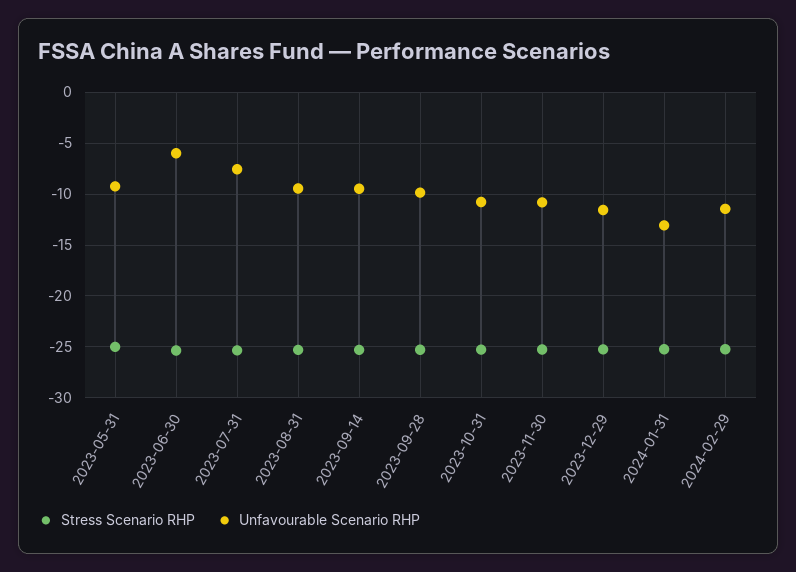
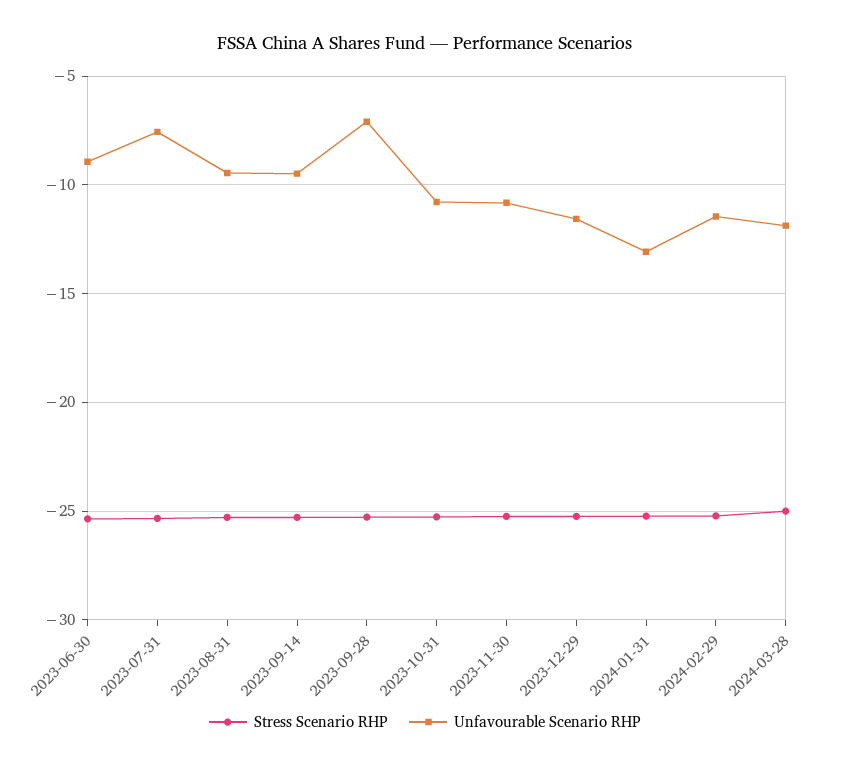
Stress Scenario RHP, 2023-05-31: -25 -> none
Unfavourable Scenario RHP, 2023-05-31: -9 -> none
Unfavourable Scenario RHP, 2023-06-30: -6 -> -9
Unfavourable Scenario RHP, 2023-09-28: -10 -> -7
Stress Scenario RHP, 2024-03-28: none -> -25
Unfavourable Scenario RHP, 2024-03-28: none -> -12

